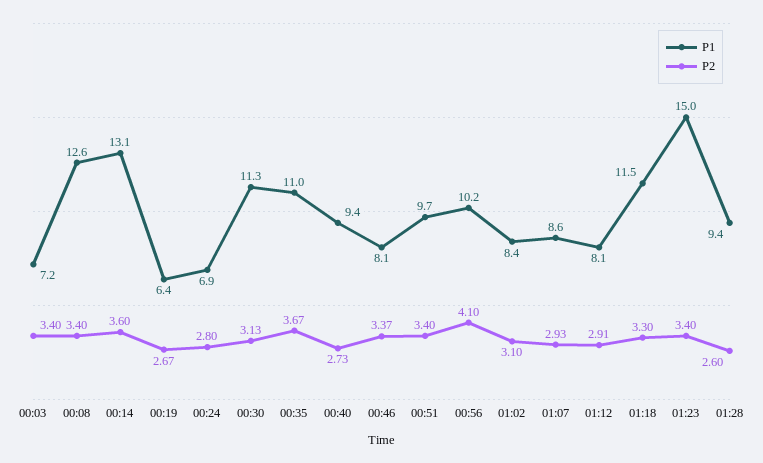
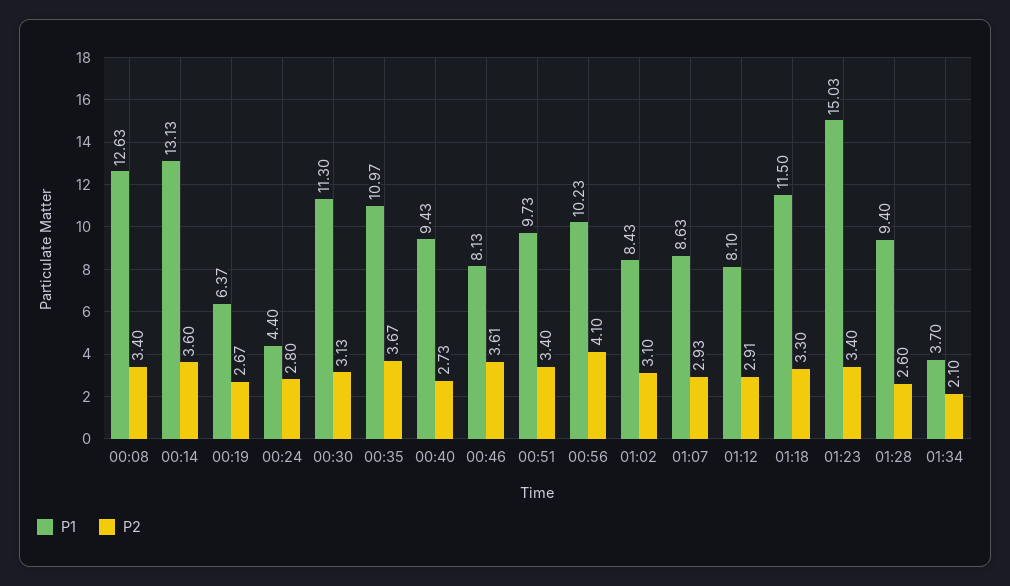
P1, 00:03: 7.2 -> none
P2, 00:03: 3.4 -> none
P1, 00:24: 6.9 -> 4.4
P2, 00:46: 3.37 -> 3.61
P1, 01:34: none -> 3.7
P2, 01:34: none -> 2.1

